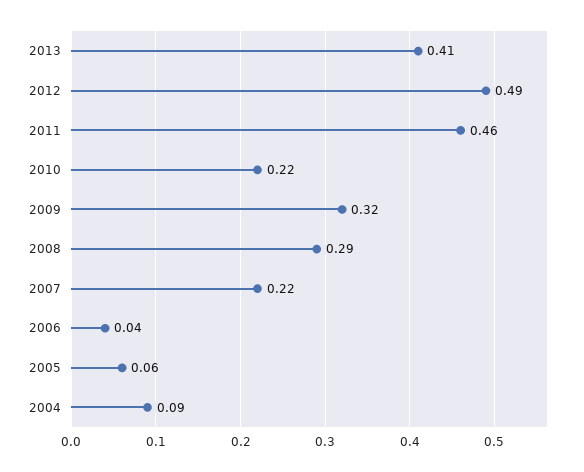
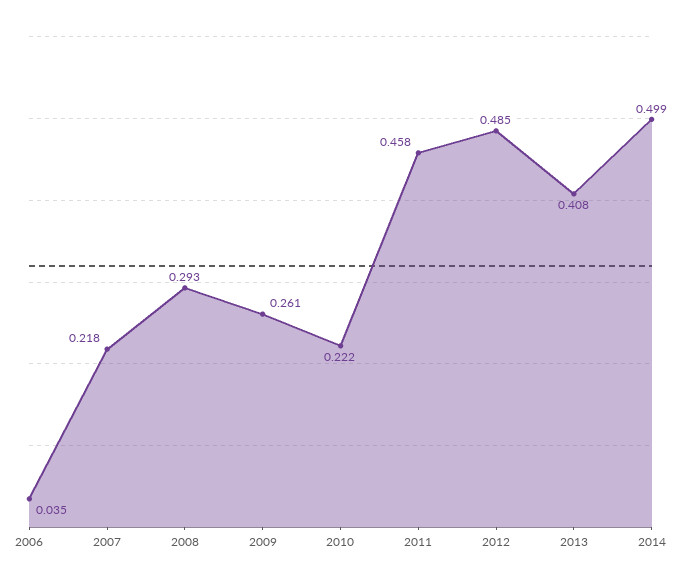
2009: 0.32 -> 0.261
2005: 0.06 -> none
2004: 0.09 -> none
2014: none -> 0.499

